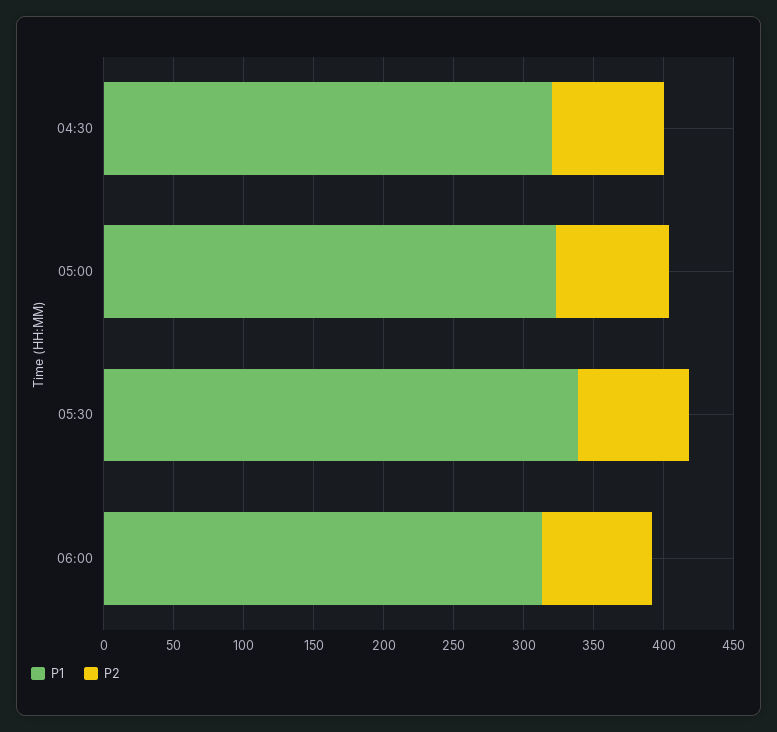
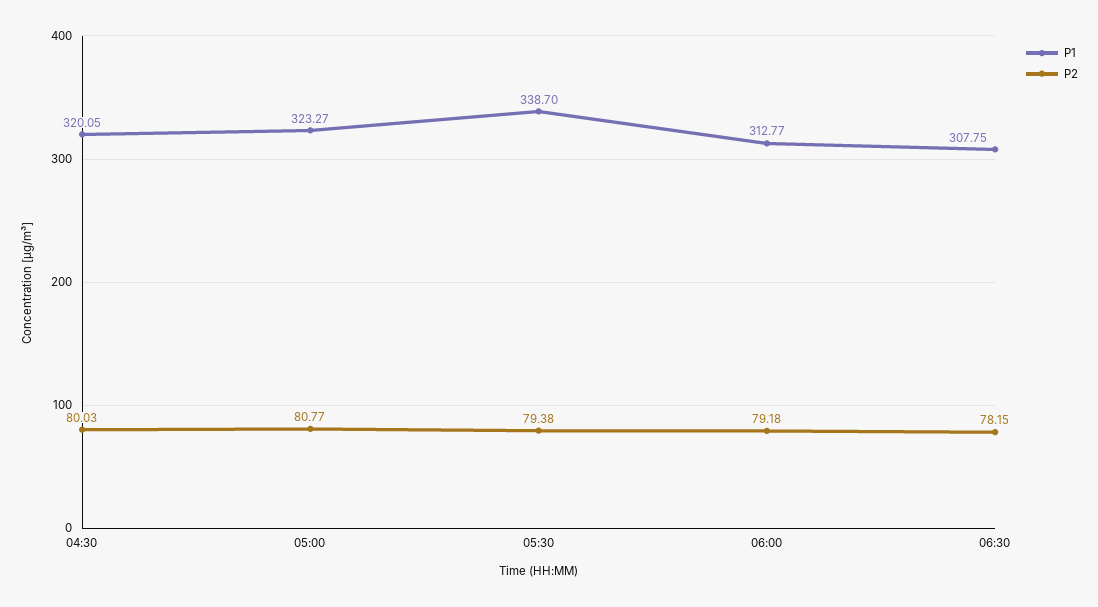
P1, 06:30: none -> 307.75
P2, 06:30: none -> 78.15

